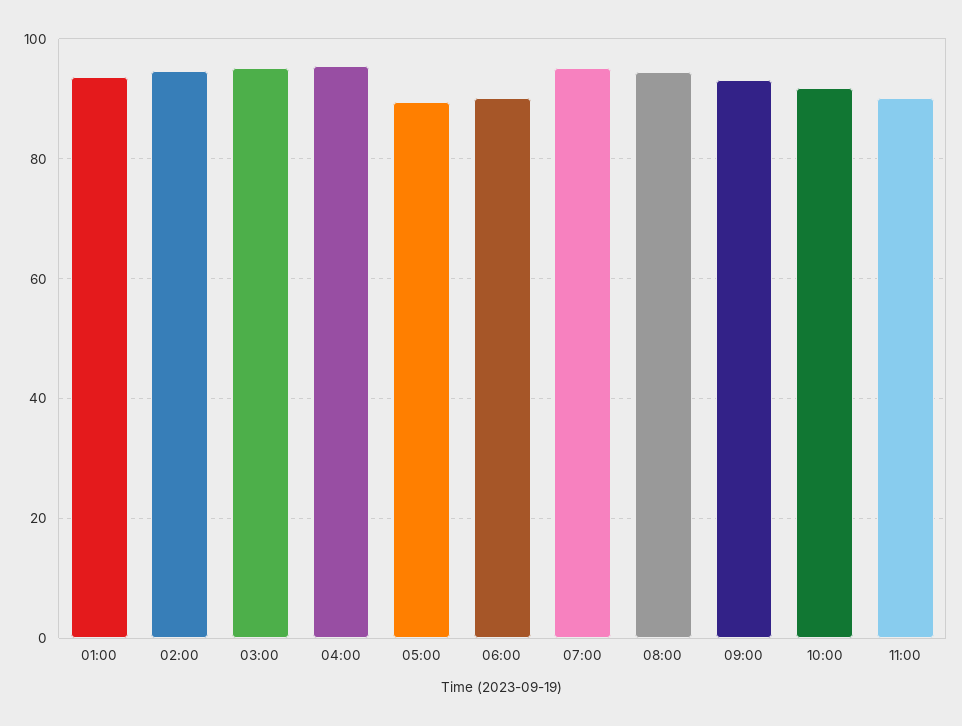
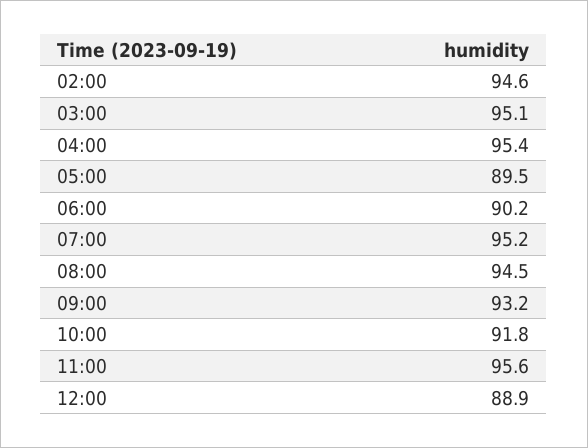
01:00: 94 -> none
11:00: 90 -> 95.6
12:00: none -> 88.9

